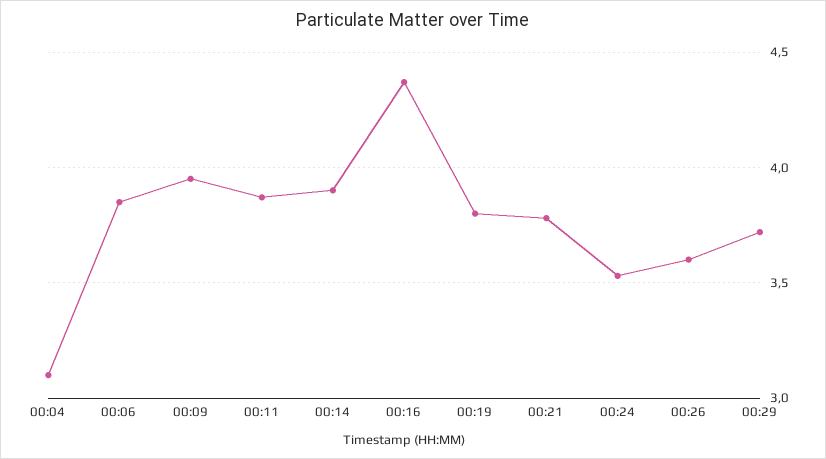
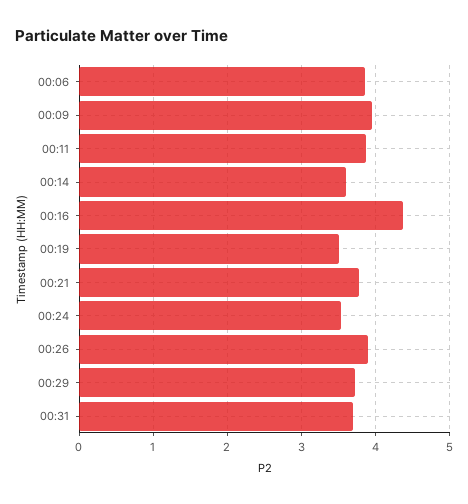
00:04: 3.1 -> none
00:14: 3.9 -> 3.6
00:19: 3.8 -> 3.5
00:26: 3.6 -> 3.9
00:31: none -> 3.7

